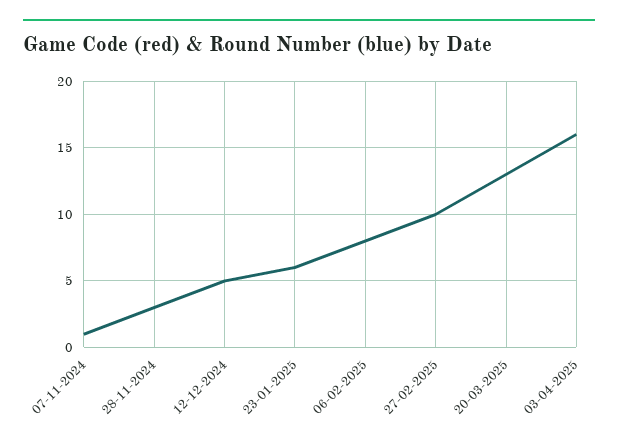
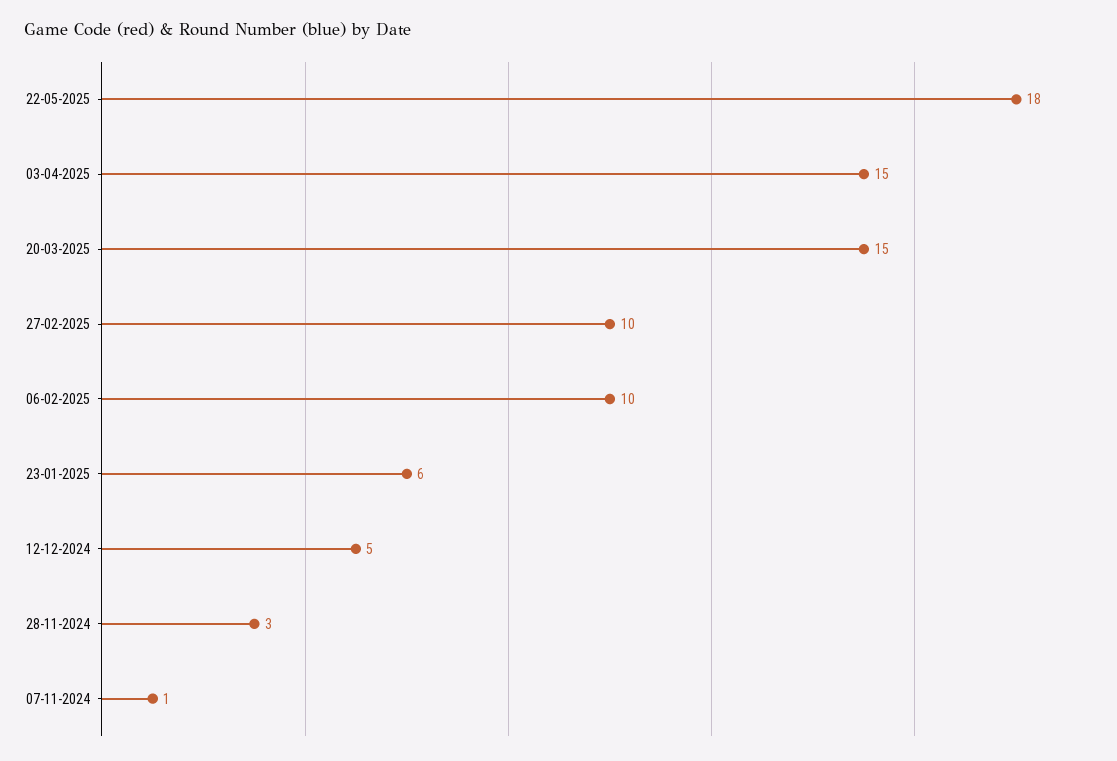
06-02-2025: 8 -> 10
20-03-2025: 13 -> 15
03-04-2025: 16 -> 15
22-05-2025: none -> 18

